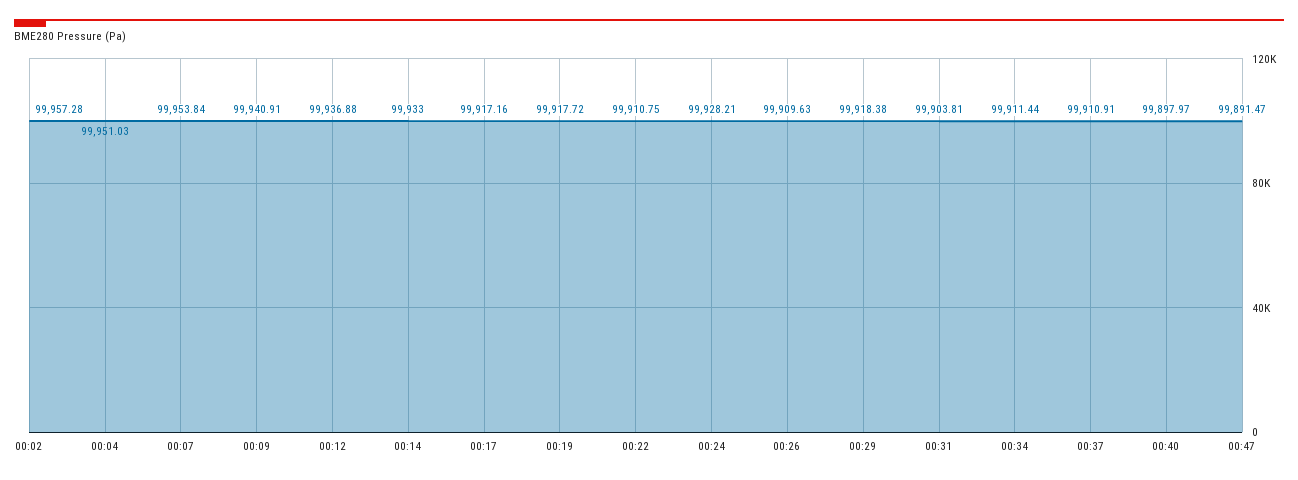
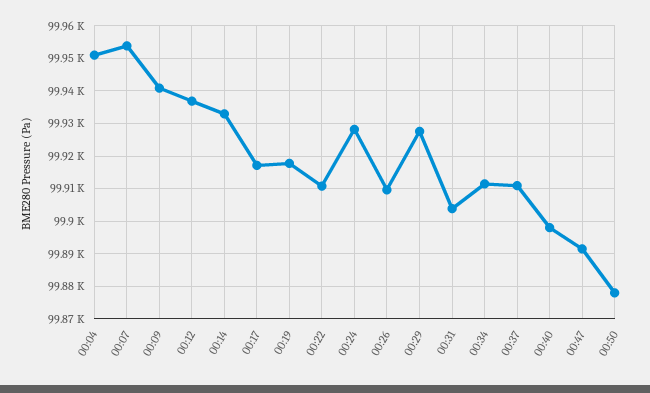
00:02: 99957.28 -> none
00:29: 99918.38 -> 99928
00:50: none -> 99878

